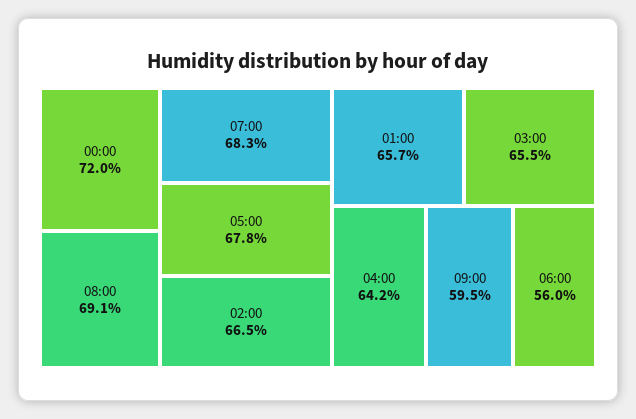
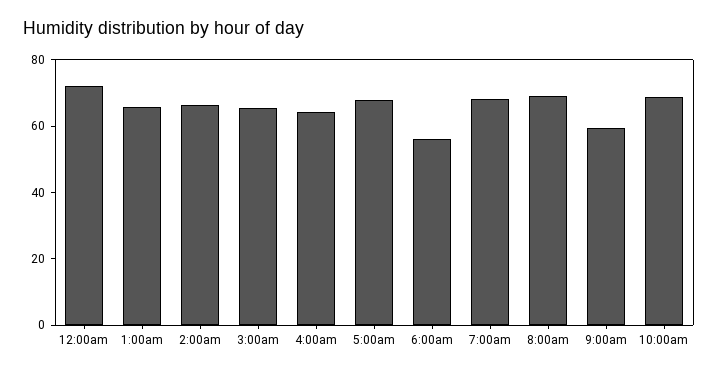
10:00am: none -> 70

